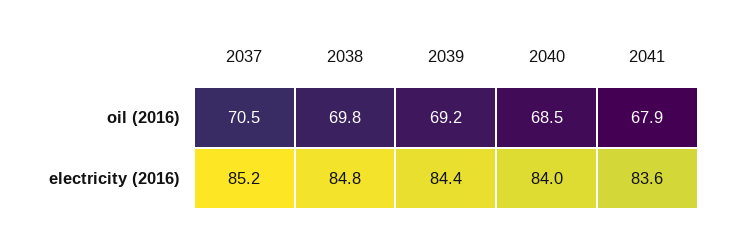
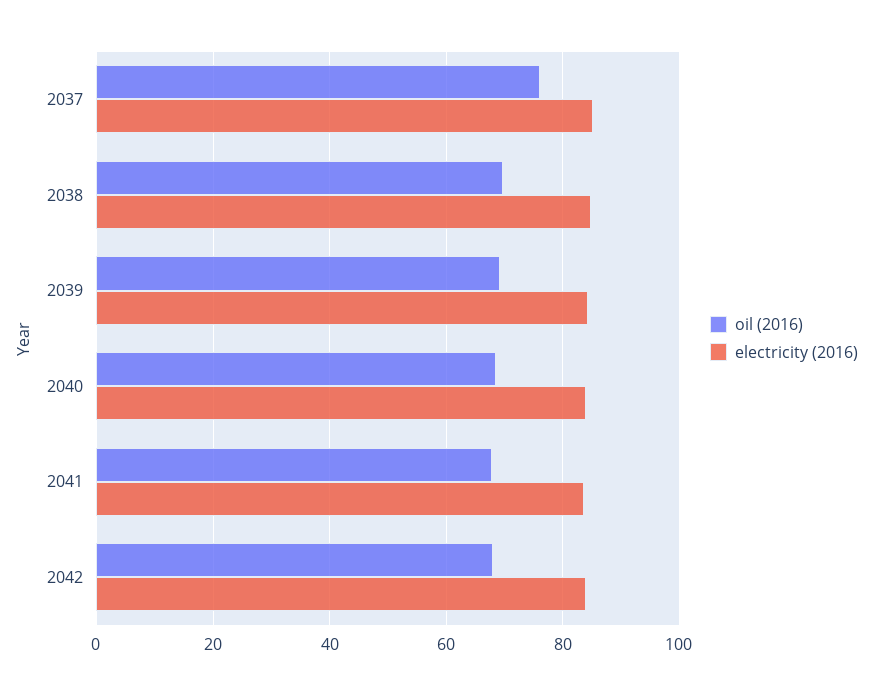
oil (2016), 2037: 70.5 -> 76
oil (2016), 2042: none -> 68
electricity (2016), 2042: none -> 84

